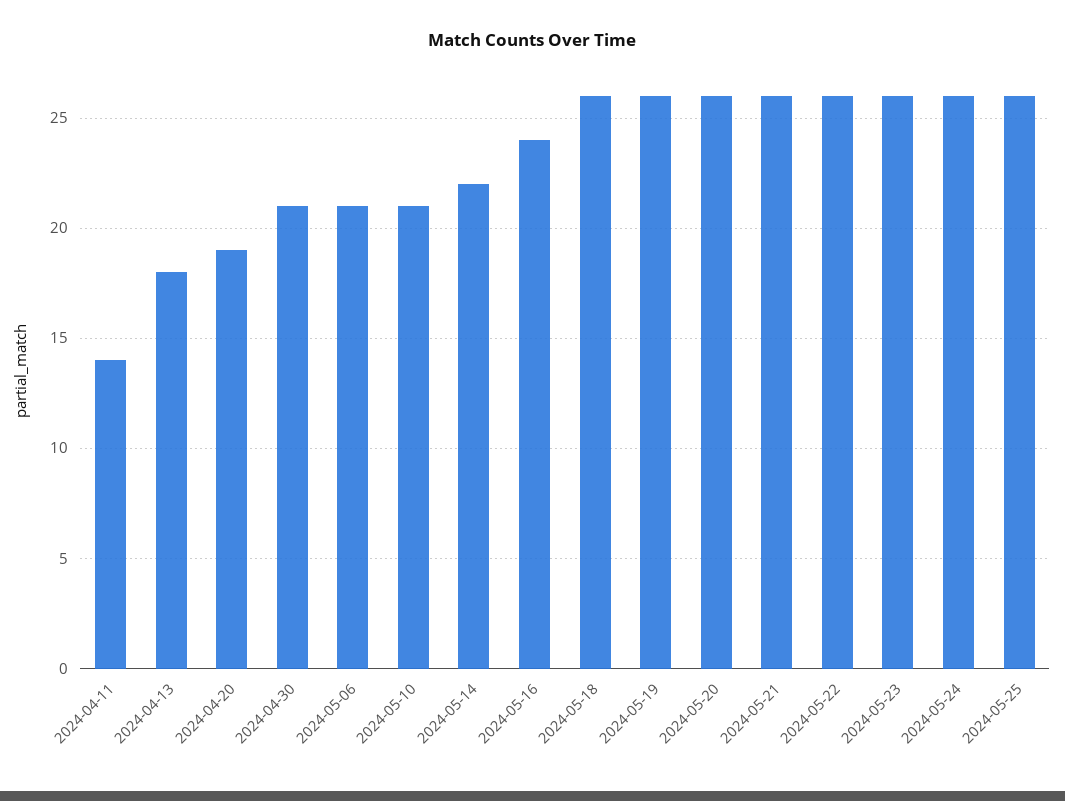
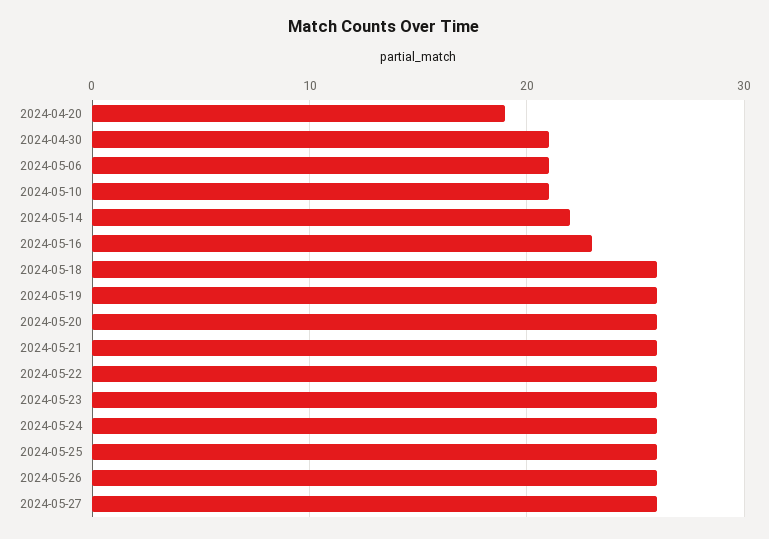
2024-04-11: 14 -> none
2024-04-13: 18 -> none
2024-05-16: 24 -> 23
2024-05-26: none -> 26
2024-05-27: none -> 26

